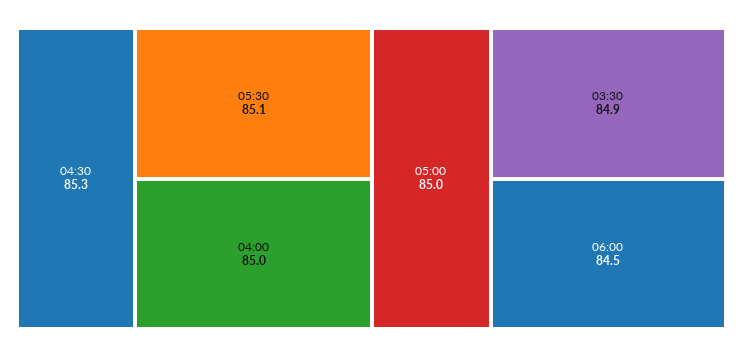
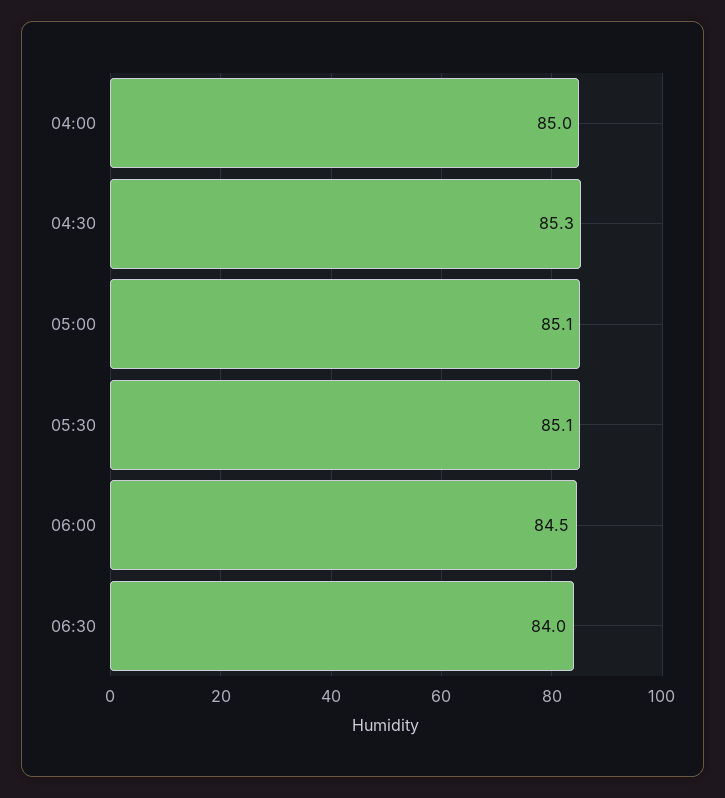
05:00: 85 -> 85.1
03:30: 84.9 -> none
06:30: none -> 84

